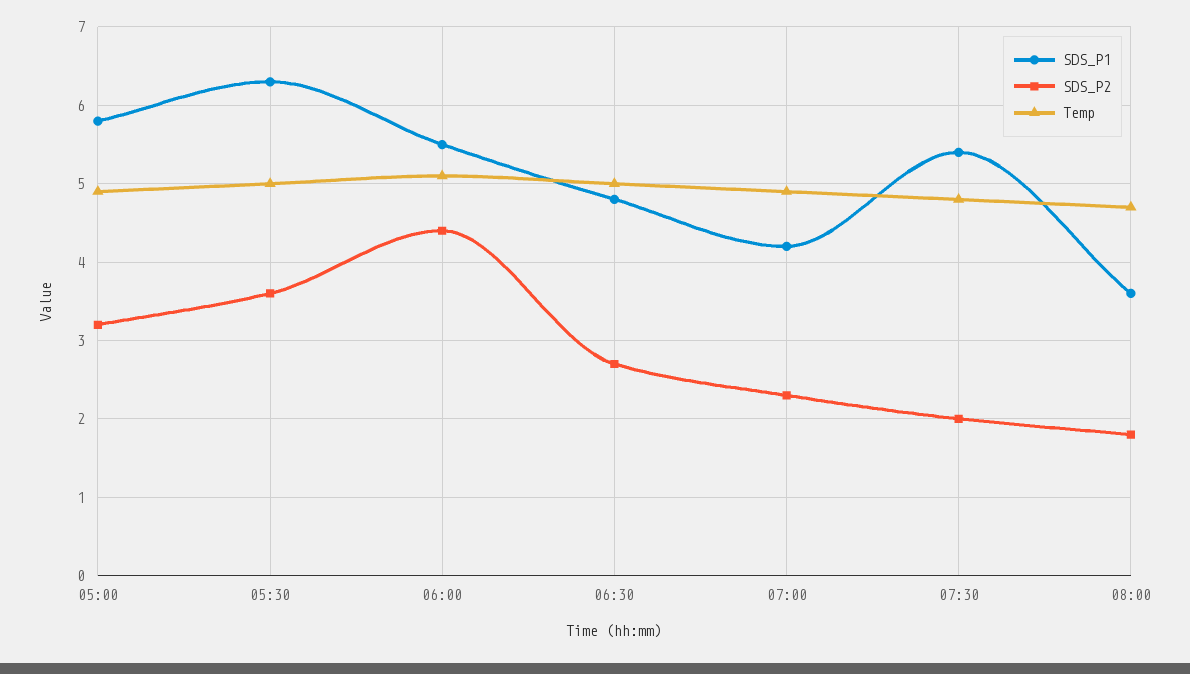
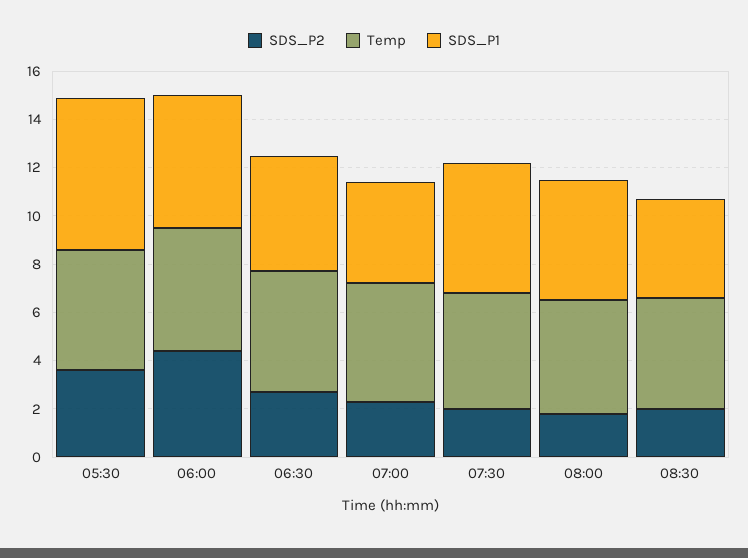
SDS_P1, 05:00: 5.8 -> none
SDS_P2, 05:00: 3.2 -> none
Temp, 05:00: 4.9 -> none
SDS_P1, 08:00: 3.6 -> 5
SDS_P2, 08:30: none -> 2
Temp, 08:30: none -> 4.5
SDS_P1, 08:30: none -> 4

